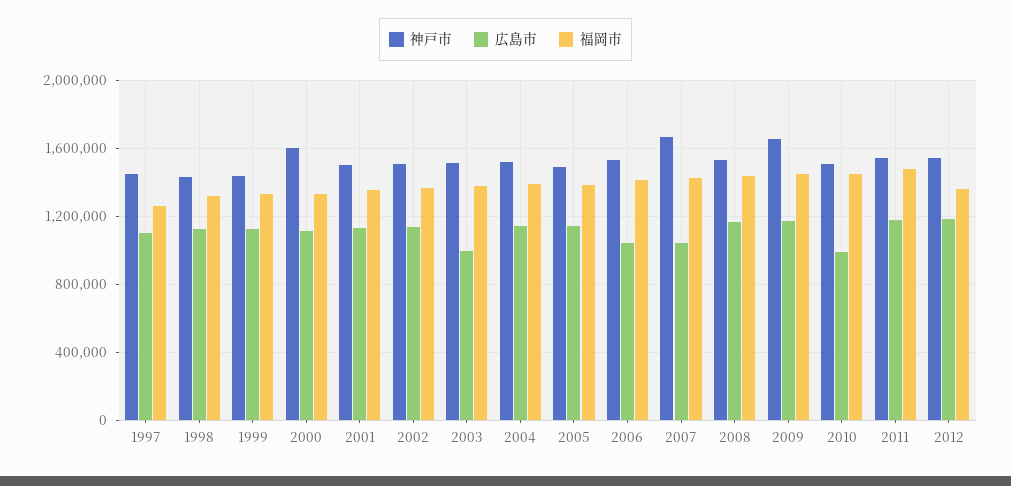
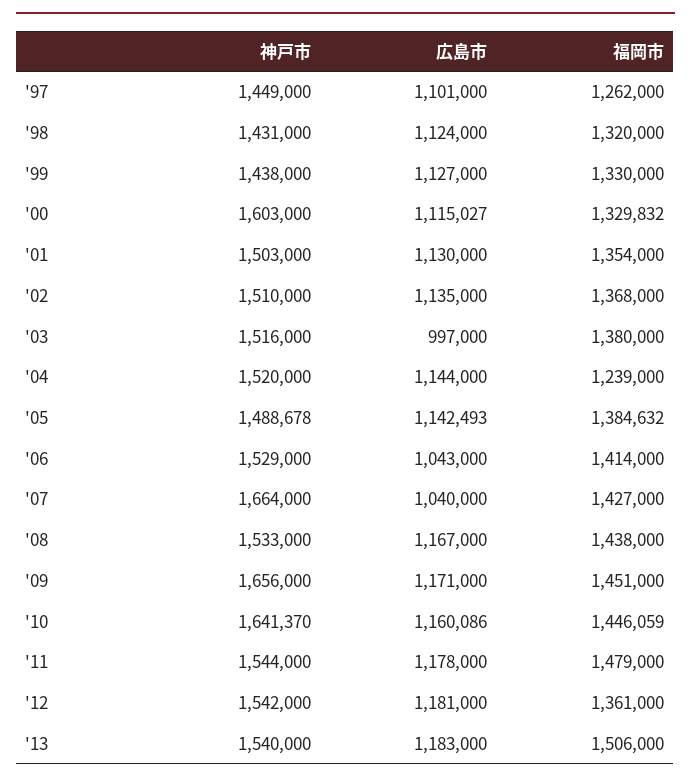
福岡市, 2004: 1400000 -> 1239000
神戸市, 2010: 1500000 -> 1641370
広島市, 2010: 1000000 -> 1160086
神戸市, '13: none -> 1540000
広島市, '13: none -> 1183000
福岡市, '13: none -> 1506000

